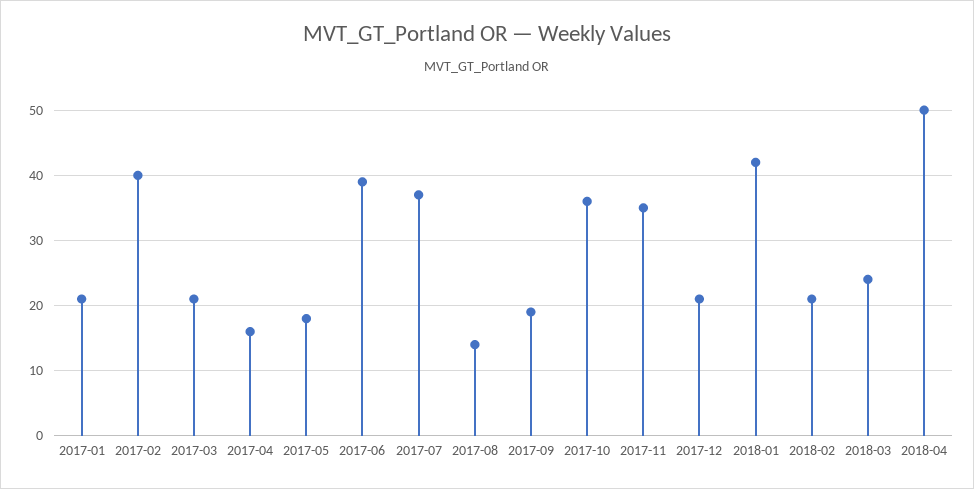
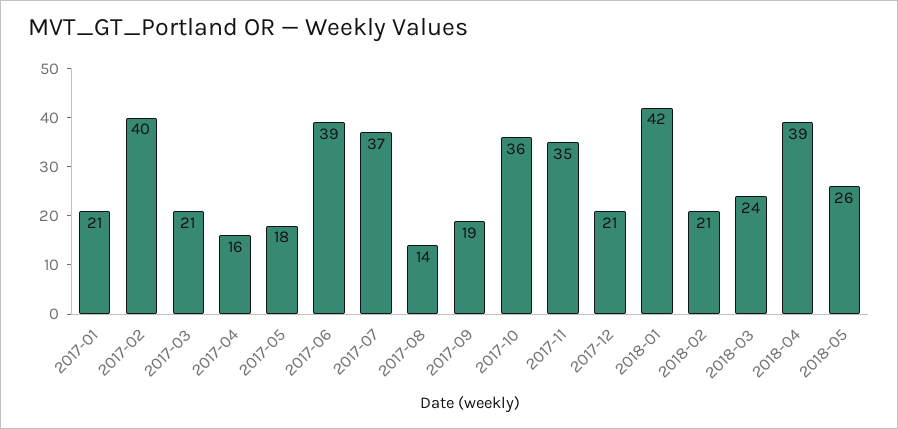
2018-04: 50 -> 39
2018-05: none -> 26

